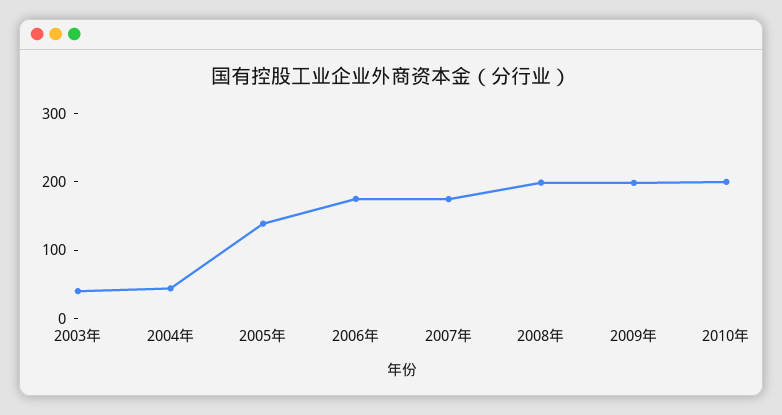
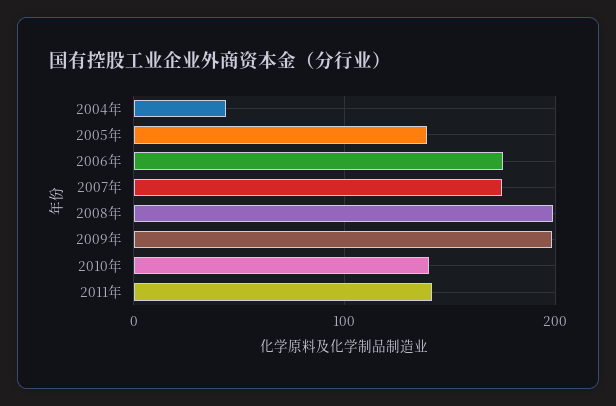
2003年: 40 -> none
2010年: 200 -> 140
2011年: none -> 140

